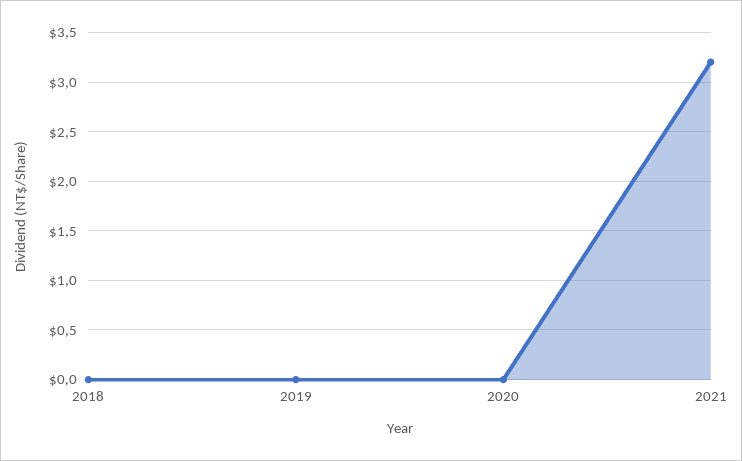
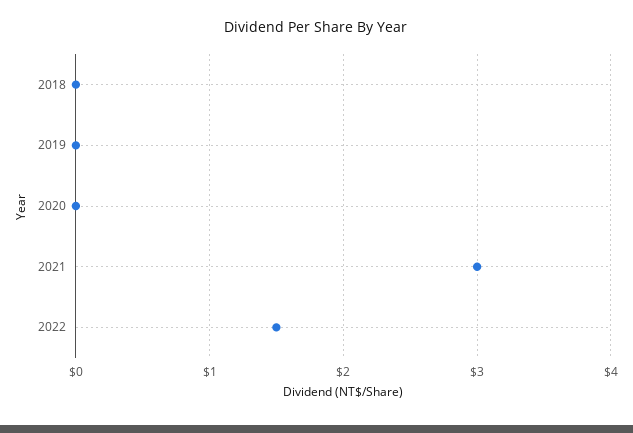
2021: 3.2 -> 3
2022: none -> 1.5

